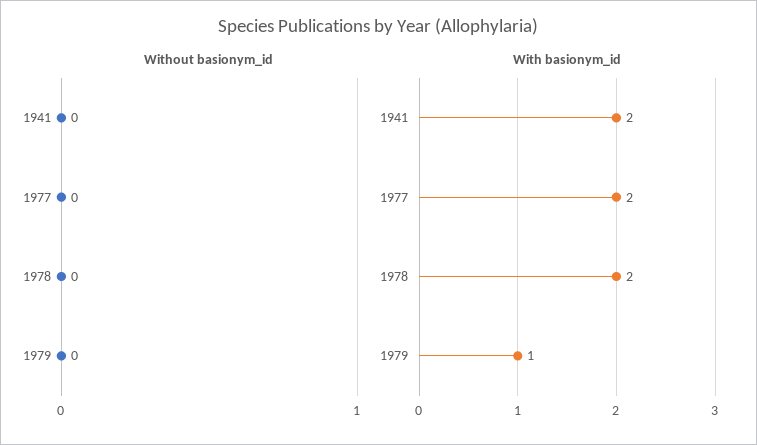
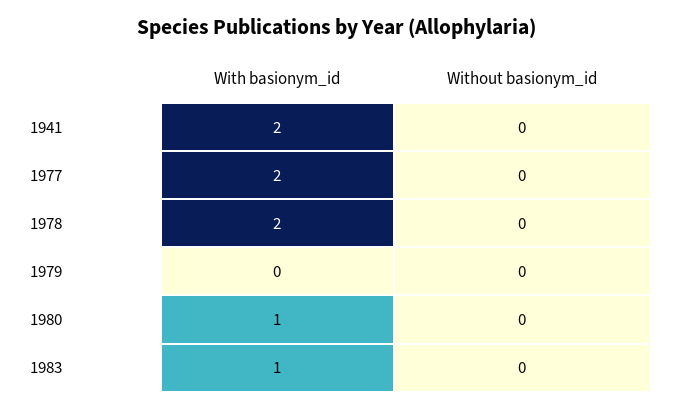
With basionym_id, 1979: 1 -> 0
With basionym_id, 1980: none -> 1
Without basionym_id, 1980: none -> 0
With basionym_id, 1983: none -> 1
Without basionym_id, 1983: none -> 0

